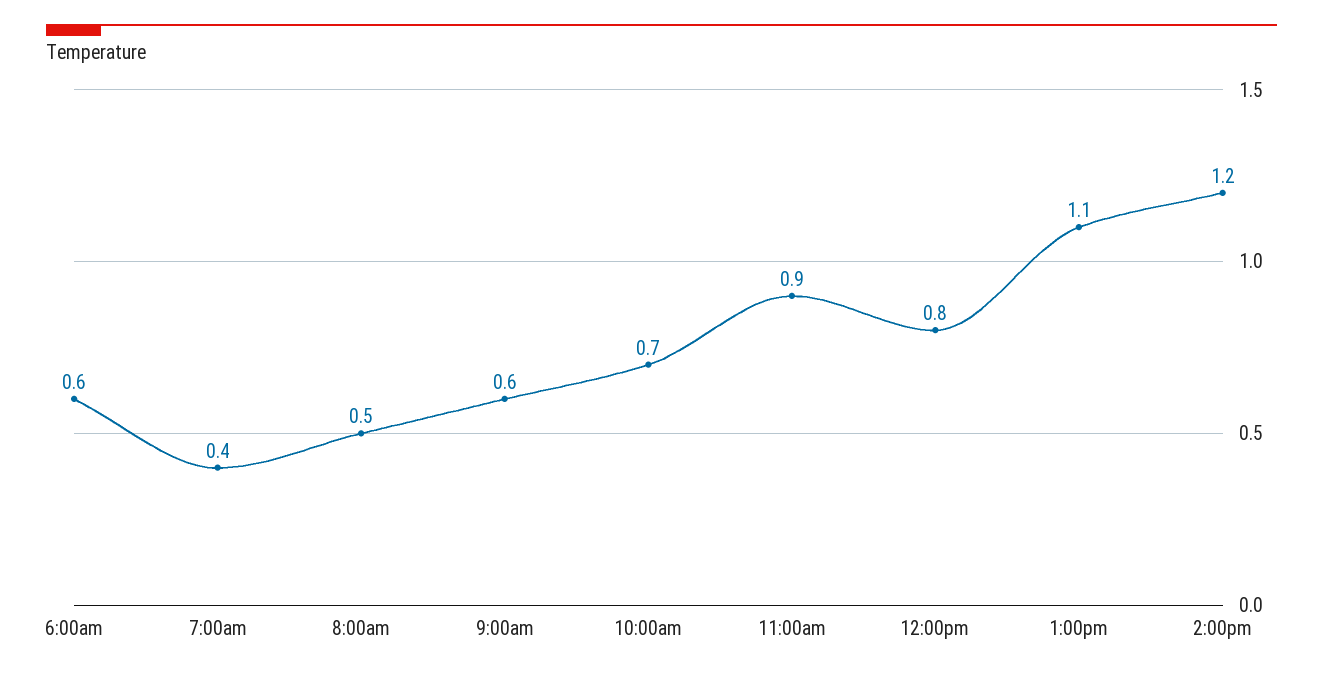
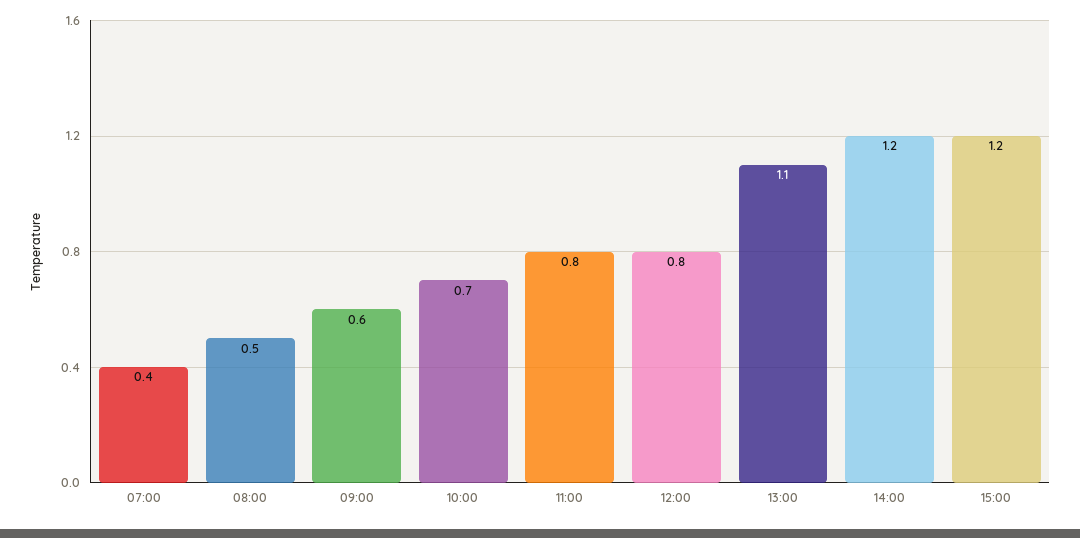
6:00am: 0.6 -> none
11:00am: 0.9 -> 0.8
15:00: none -> 1.2

